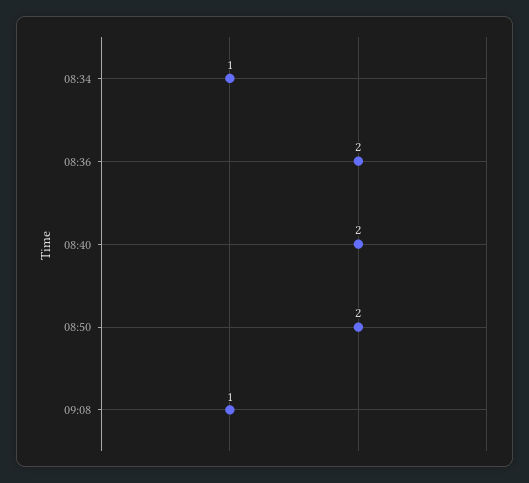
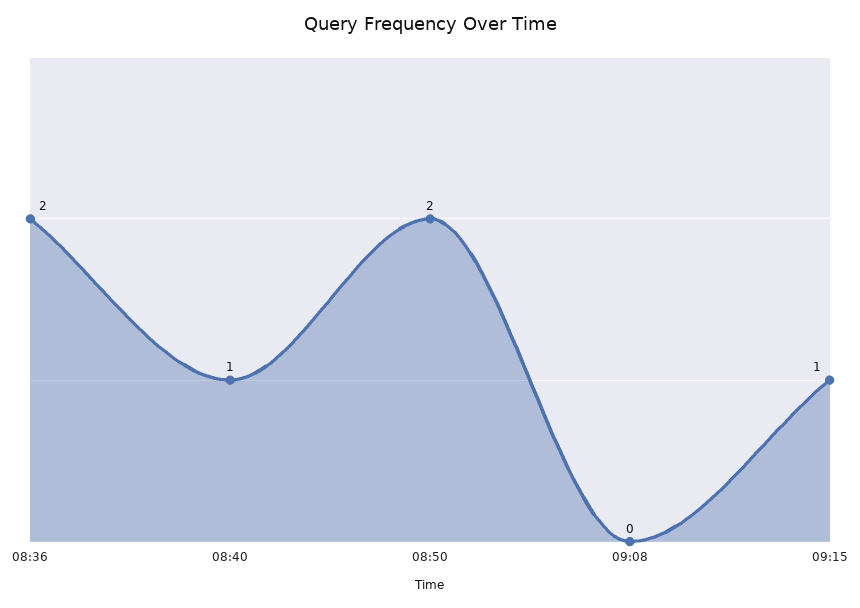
08:34: 1 -> none
08:40: 2 -> 1
09:08: 1 -> 0
09:15: none -> 1

